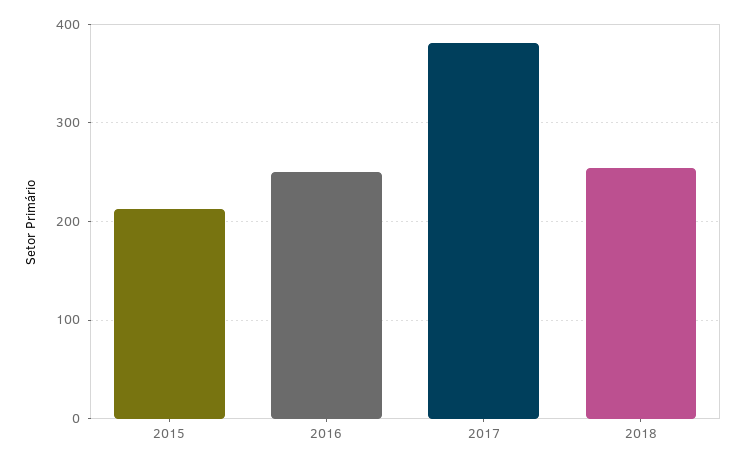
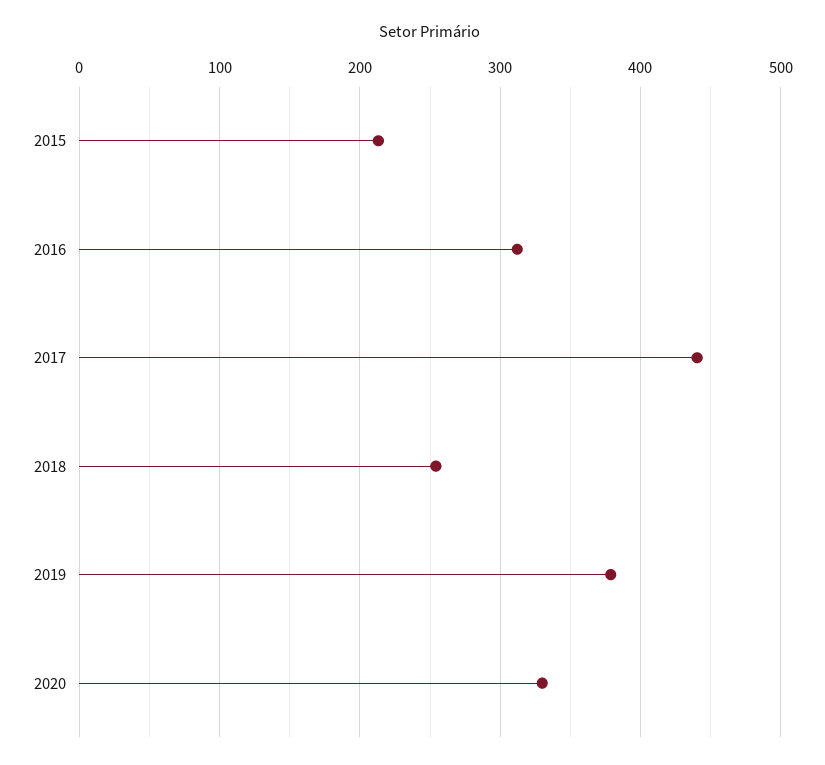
2016: 250 -> 310
2017: 380 -> 440
2019: none -> 380
2020: none -> 330

